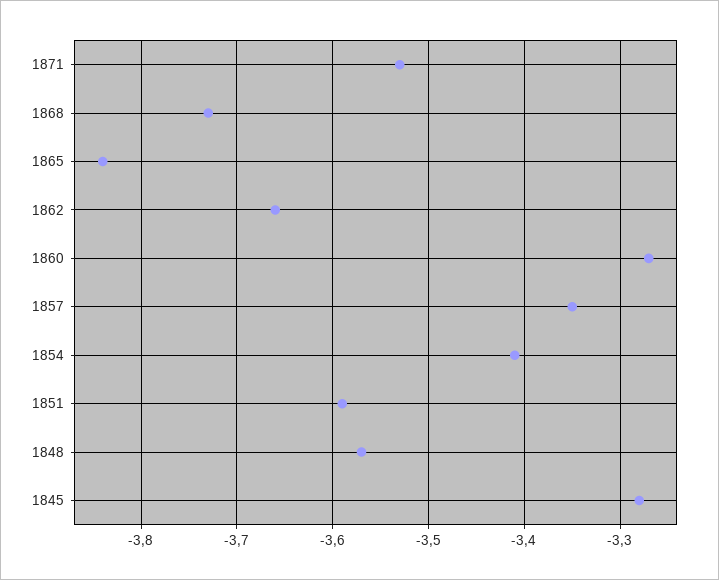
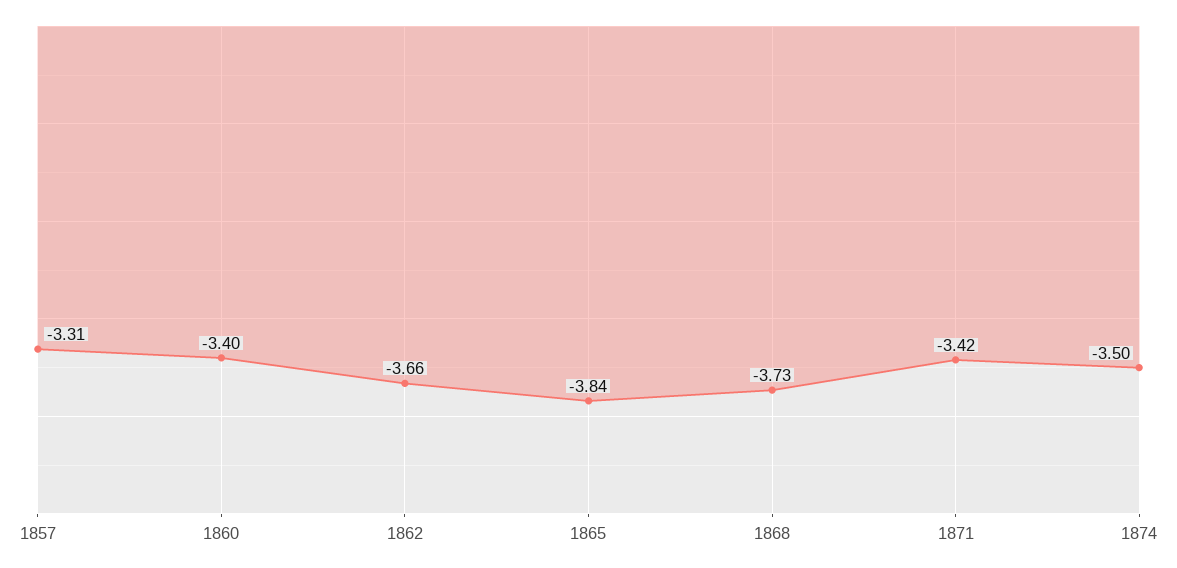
1871: -3.53 -> -3.42
1860: -3.27 -> -3.4
1857: -3.35 -> -3.31
1854: -3.41 -> none
1851: -3.59 -> none
1848: -3.57 -> none
1845: -3.28 -> none
1874: none -> -3.5

